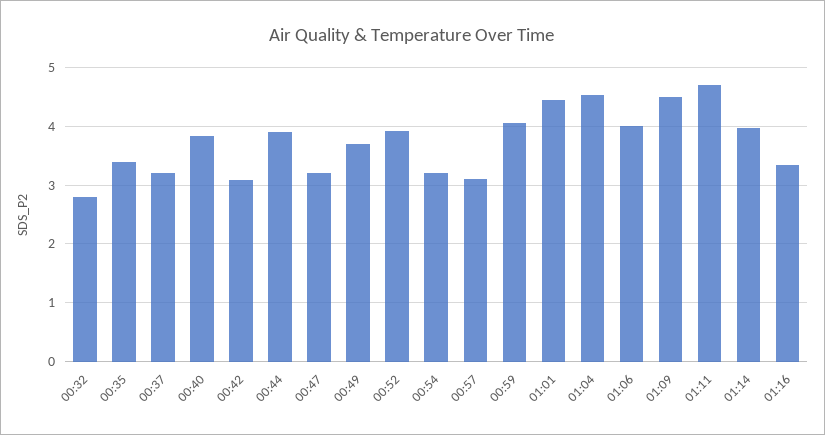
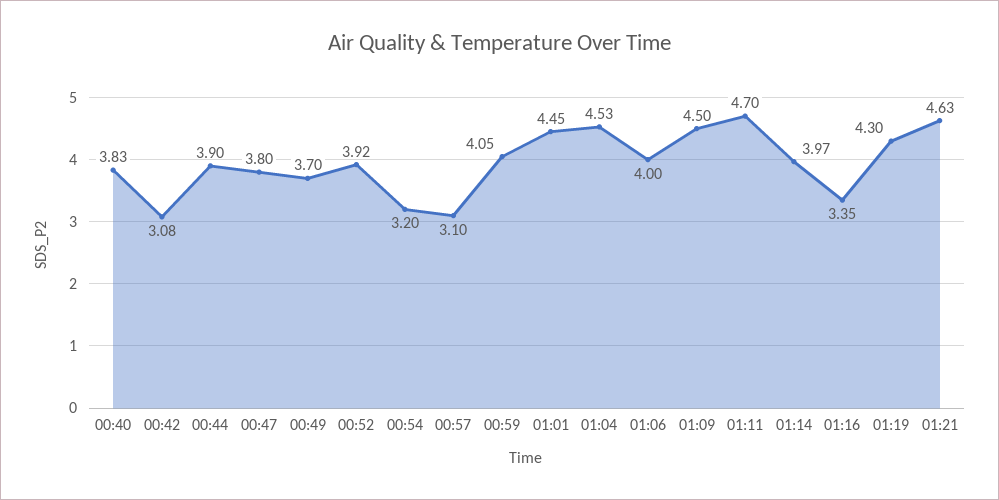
00:32: 2.8 -> none
00:35: 3.4 -> none
00:37: 3.2 -> none
00:47: 3.2 -> 3.8
01:19: none -> 4.3
01:21: none -> 4.63

